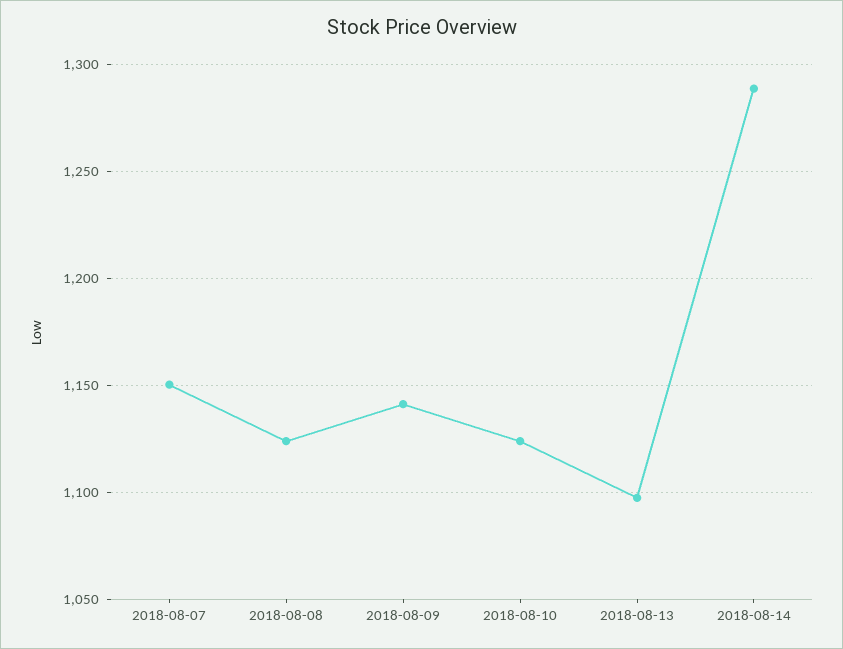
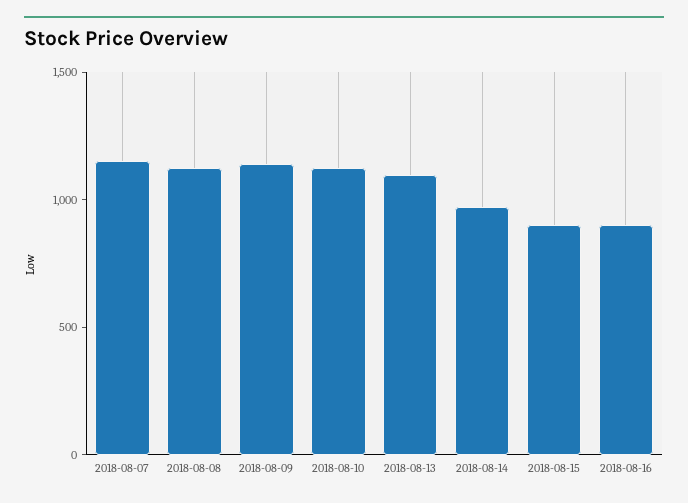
2018-08-14: 1290 -> 1000
2018-08-15: none -> 900
2018-08-16: none -> 900

